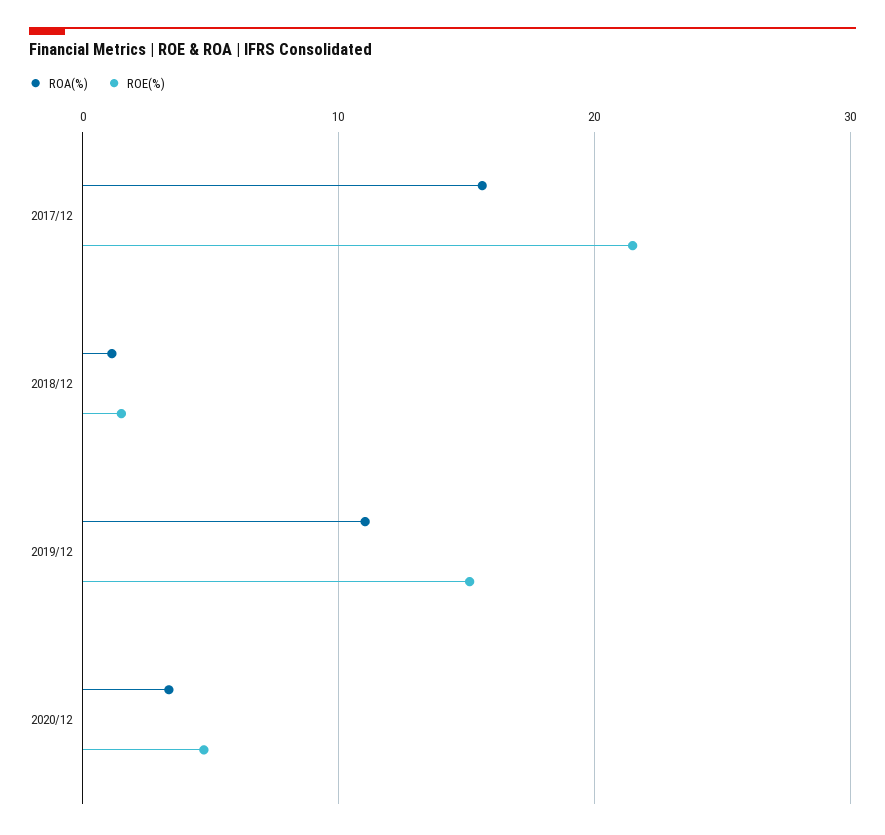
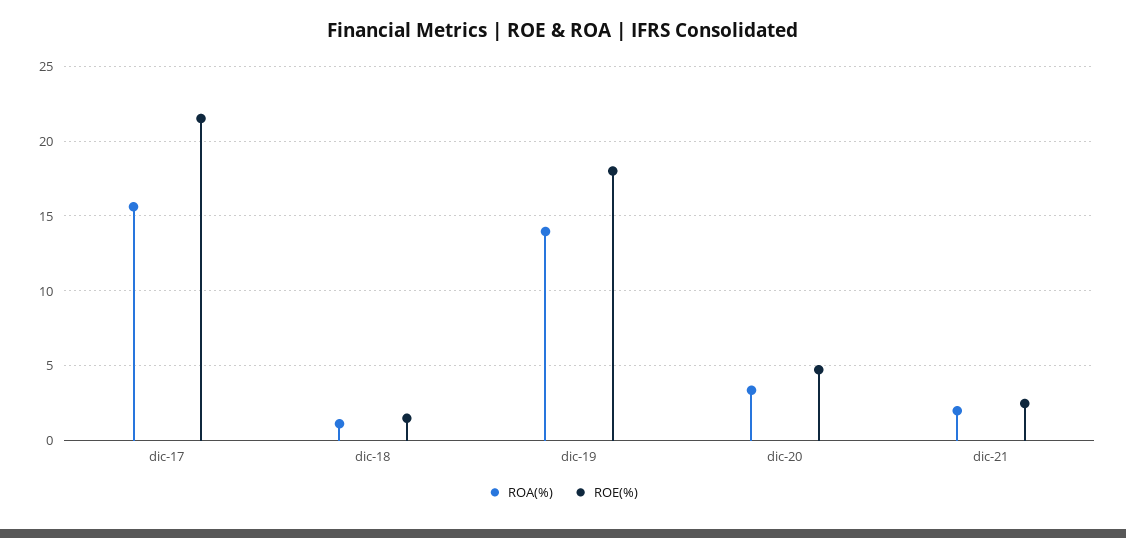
ROA(%), 2019/12: 11 -> 14
ROE(%), 2019/12: 15 -> 18
ROA(%), dic-21: none -> 2
ROE(%), dic-21: none -> 2.5

